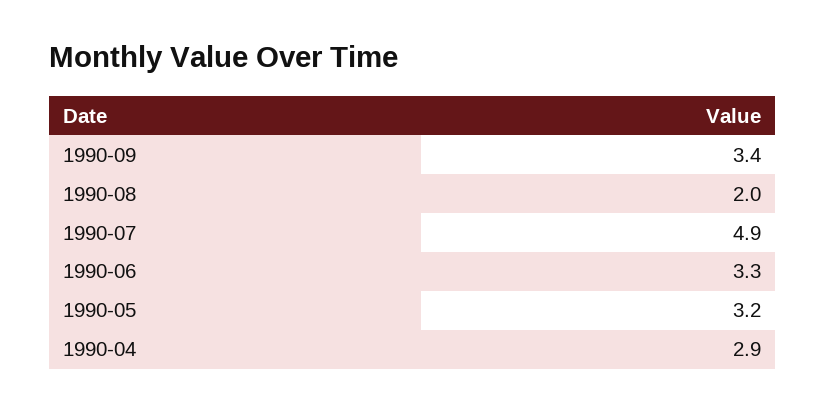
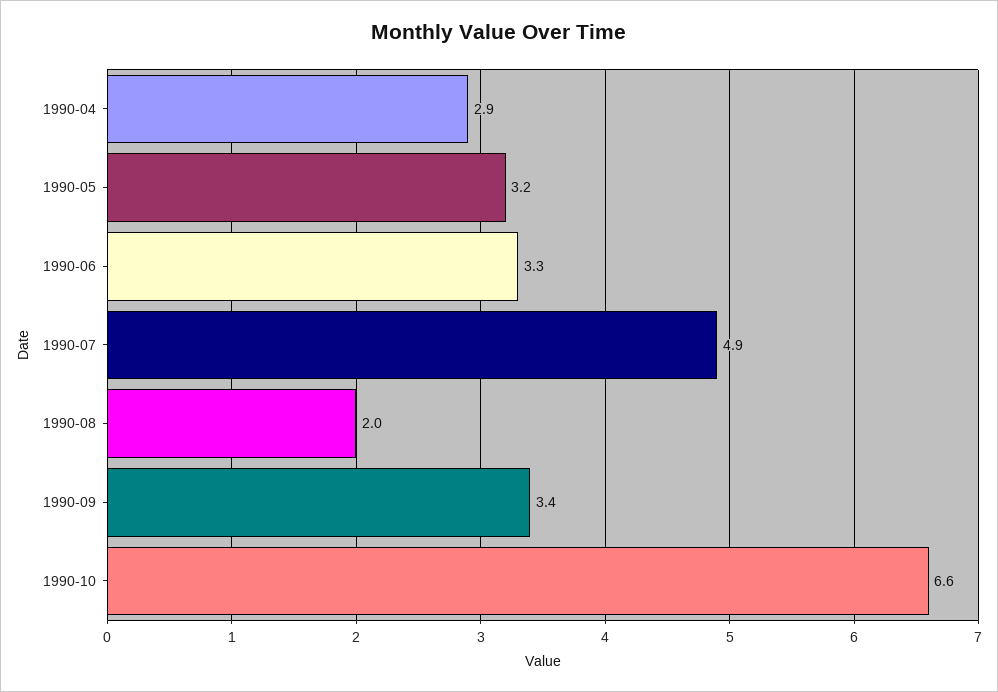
1990-10: none -> 6.6

